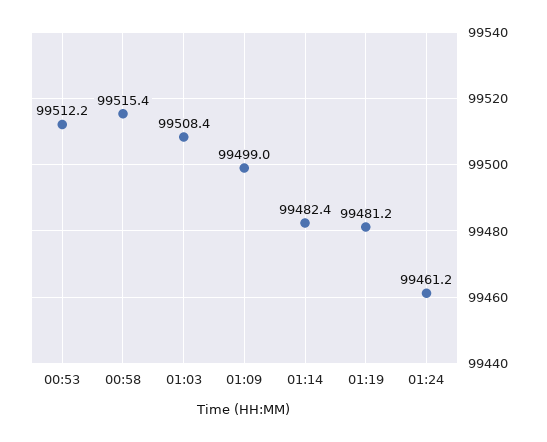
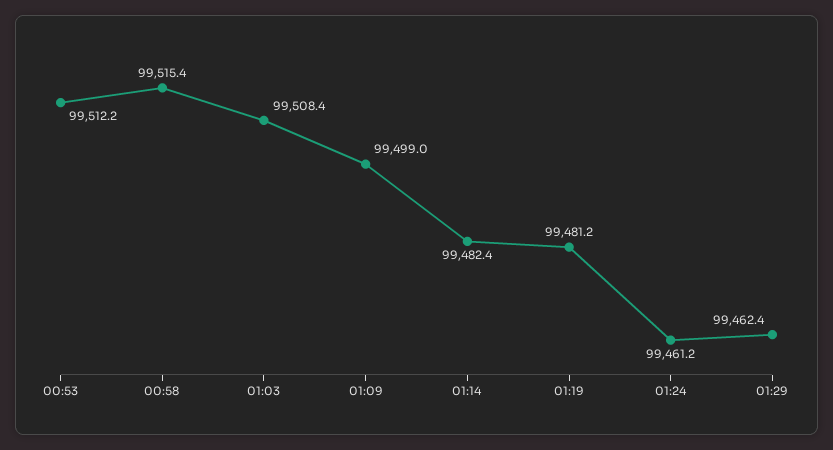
01:29: none -> 99462.4

